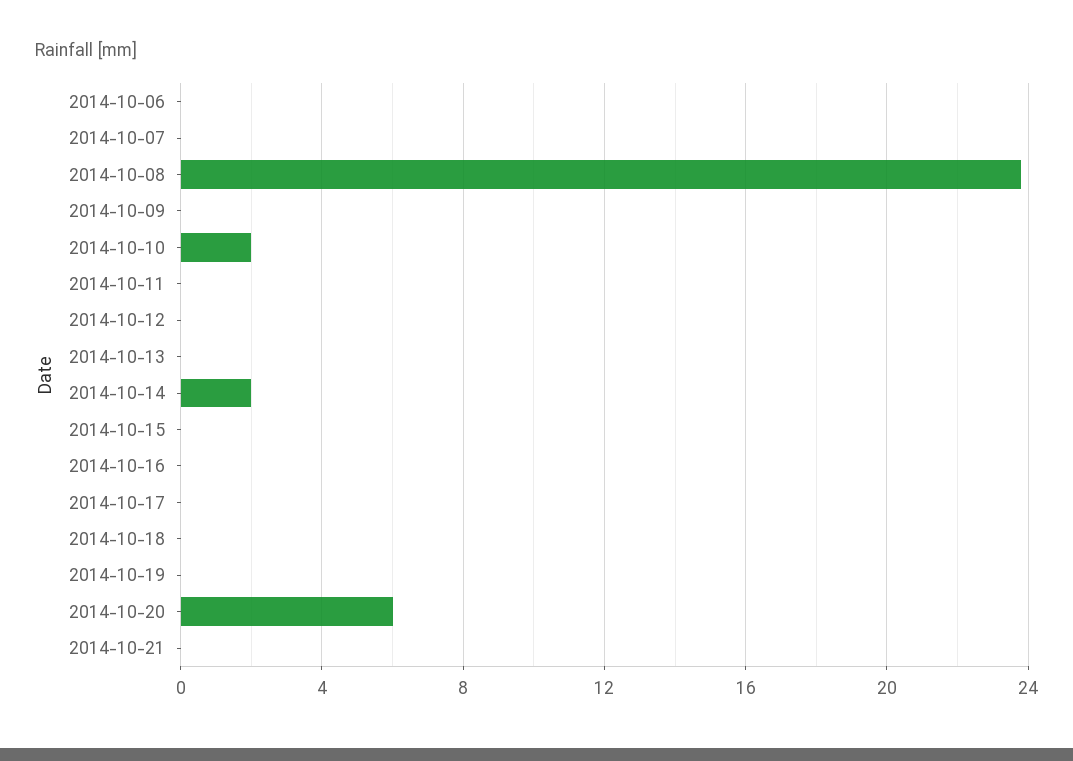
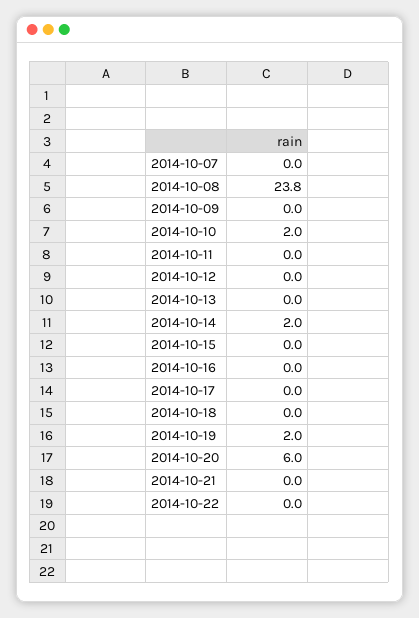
2014-10-06: 0 -> none
2014-10-19: 0 -> 2
2014-10-22: none -> 0

